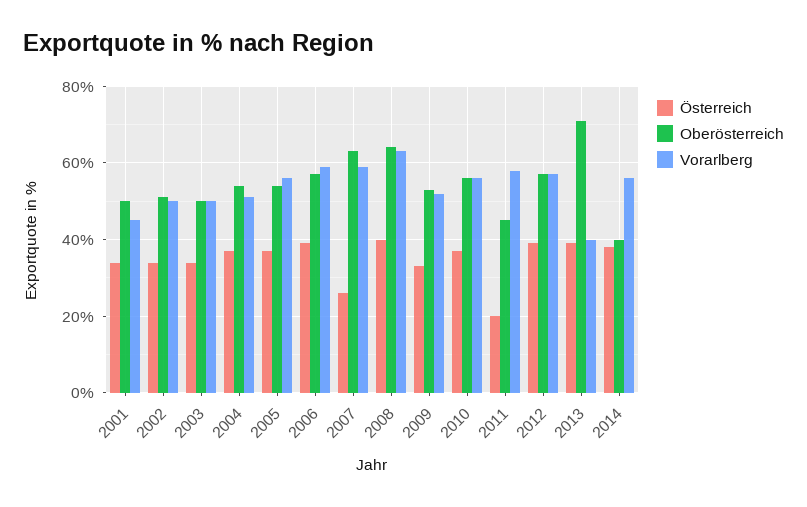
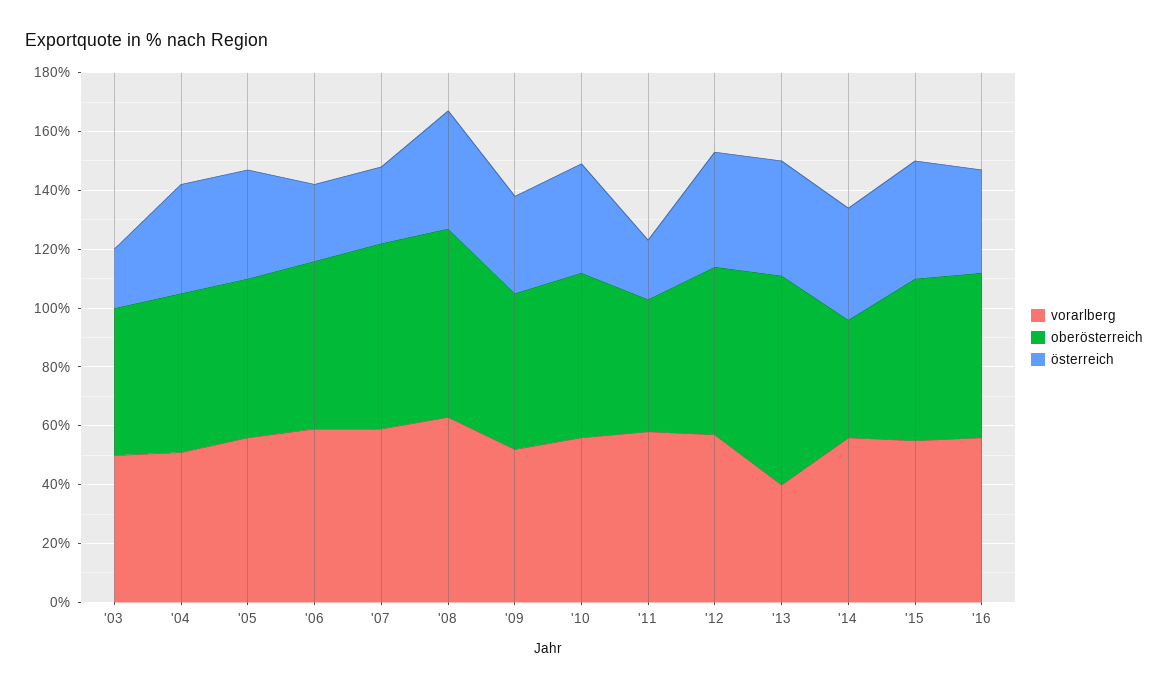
Österreich, 2001: 35 -> none
Oberösterreich, 2001: 50 -> none
Vorarlberg, 2001: 45 -> none
Österreich, 2002: 35 -> none
Oberösterreich, 2002: 50 -> none
Vorarlberg, 2002: 50 -> none
Österreich, 2003: 35 -> 20
Österreich, 2006: 40 -> 25
Vorarlberg, '15: none -> 55
Oberösterreich, '15: none -> 55
Österreich, '15: none -> 40
Vorarlberg, '16: none -> 55
Oberösterreich, '16: none -> 55
Österreich, '16: none -> 35

